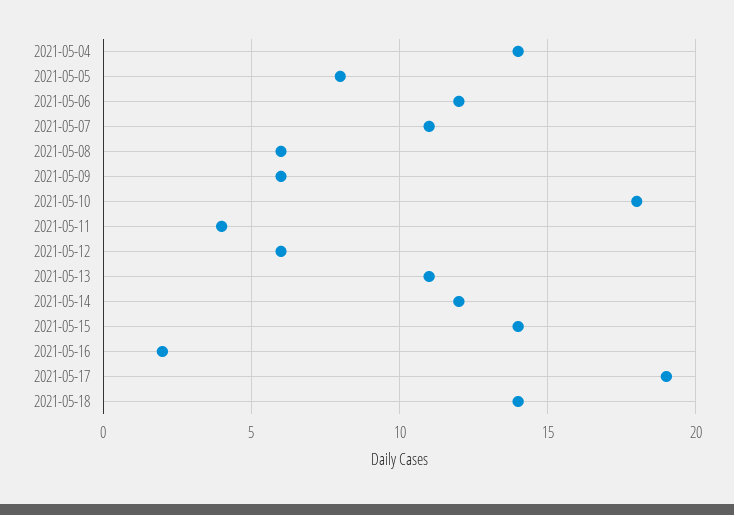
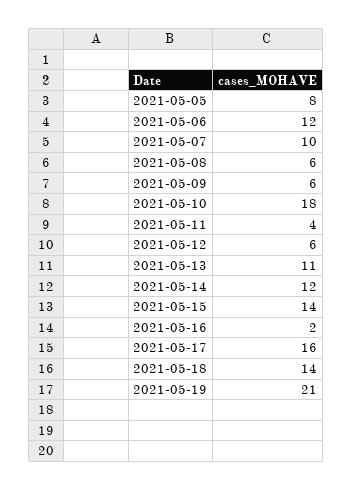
2021-05-04: 14 -> none
2021-05-07: 11 -> 10
2021-05-17: 19 -> 16
2021-05-19: none -> 21

